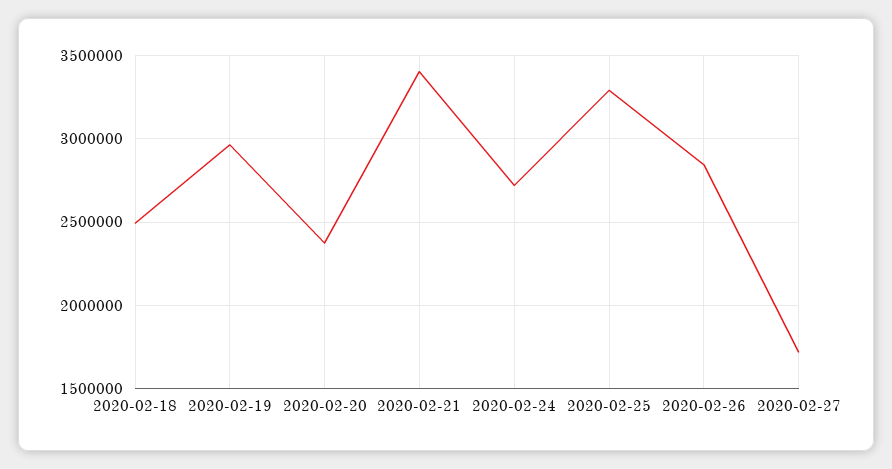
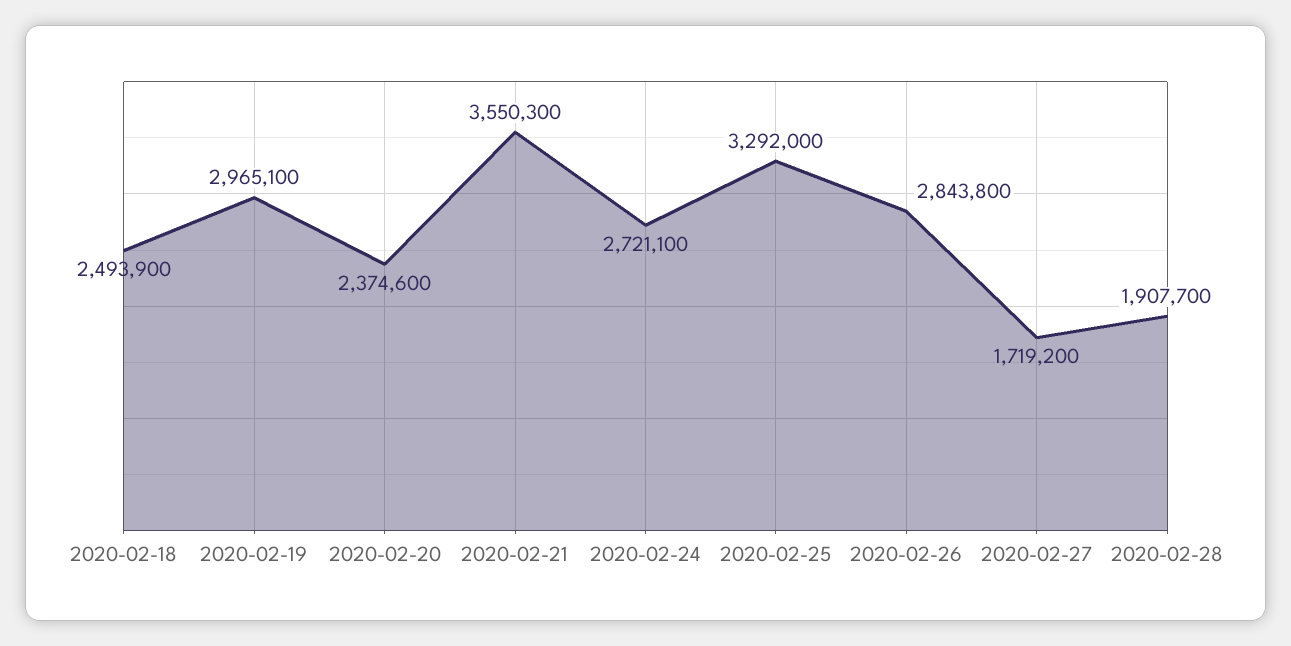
2020-02-21: 3400000 -> 3550300
2020-02-28: none -> 1907700

